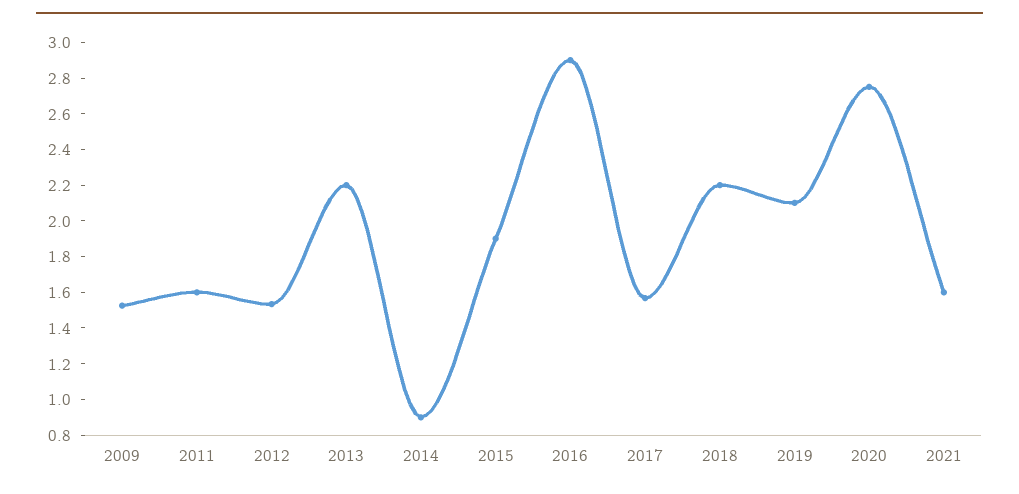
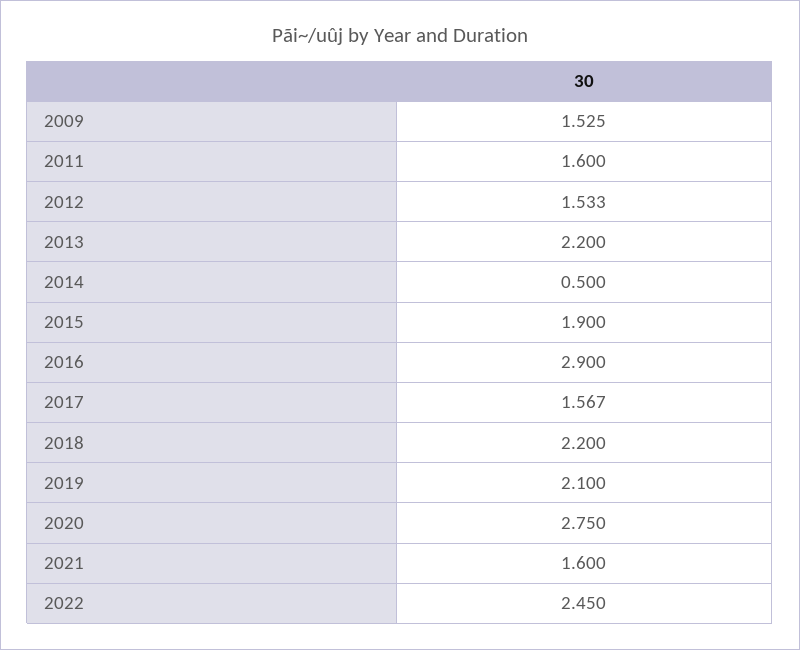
2014: 0.9 -> 0.5
2022: none -> 2.45

